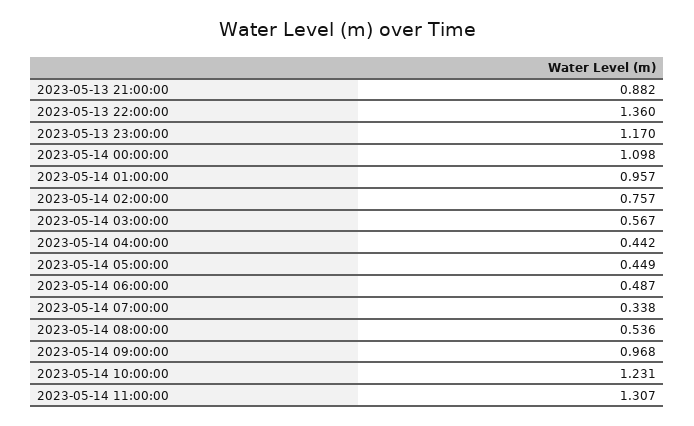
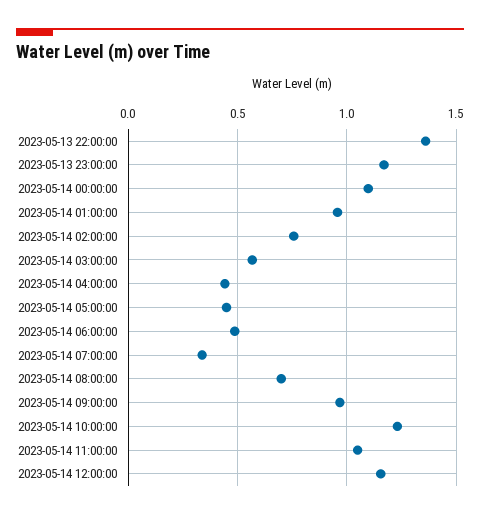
2023-05-13 21:00:00: 0.882 -> none
2023-05-14 08:00:00: 0.536 -> 0.7
2023-05-14 11:00:00: 1.307 -> 1.05
2023-05-14 12:00:00: none -> 1.15

